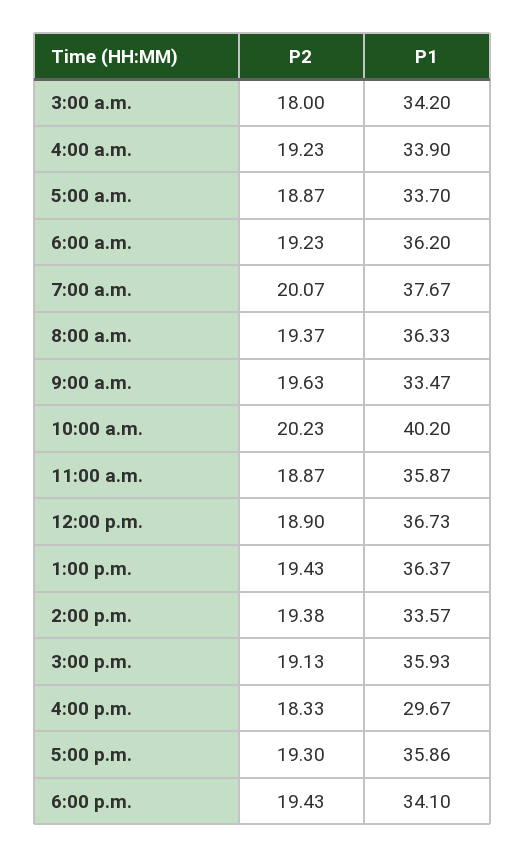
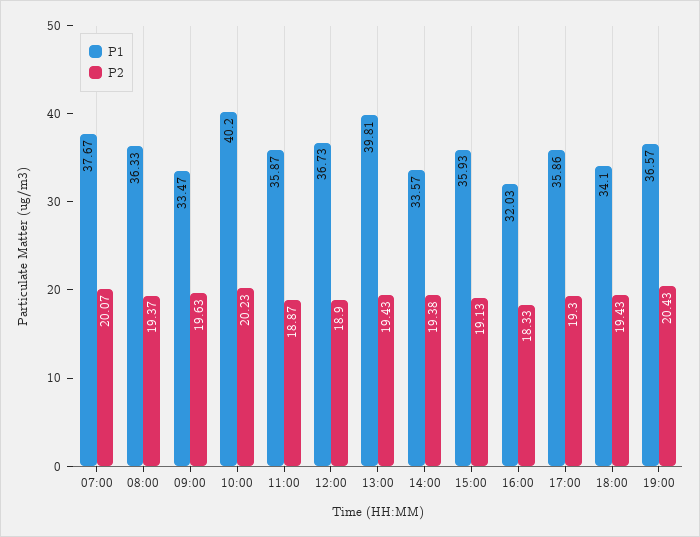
P2, 3:00 a.m.: 18 -> none
P1, 3:00 a.m.: 34.2 -> none
P2, 4:00 a.m.: 19.23 -> none
P1, 4:00 a.m.: 33.9 -> none
P2, 5:00 a.m.: 18.87 -> none
P1, 5:00 a.m.: 33.7 -> none
P2, 6:00 a.m.: 19.23 -> none
P1, 6:00 a.m.: 36.2 -> none
P1, 1:00 p.m.: 36.37 -> 39.81
P1, 4:00 p.m.: 29.67 -> 32.03
P1, 19:00: none -> 36.57
P2, 19:00: none -> 20.43

